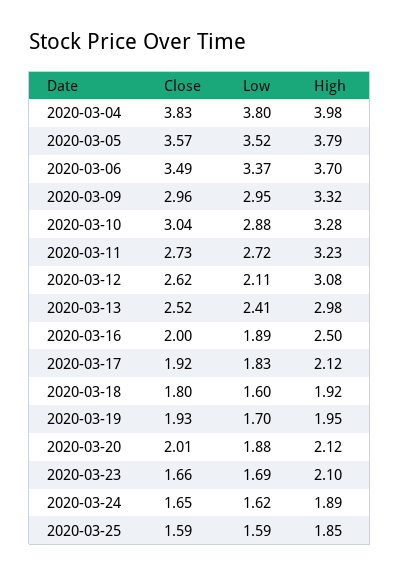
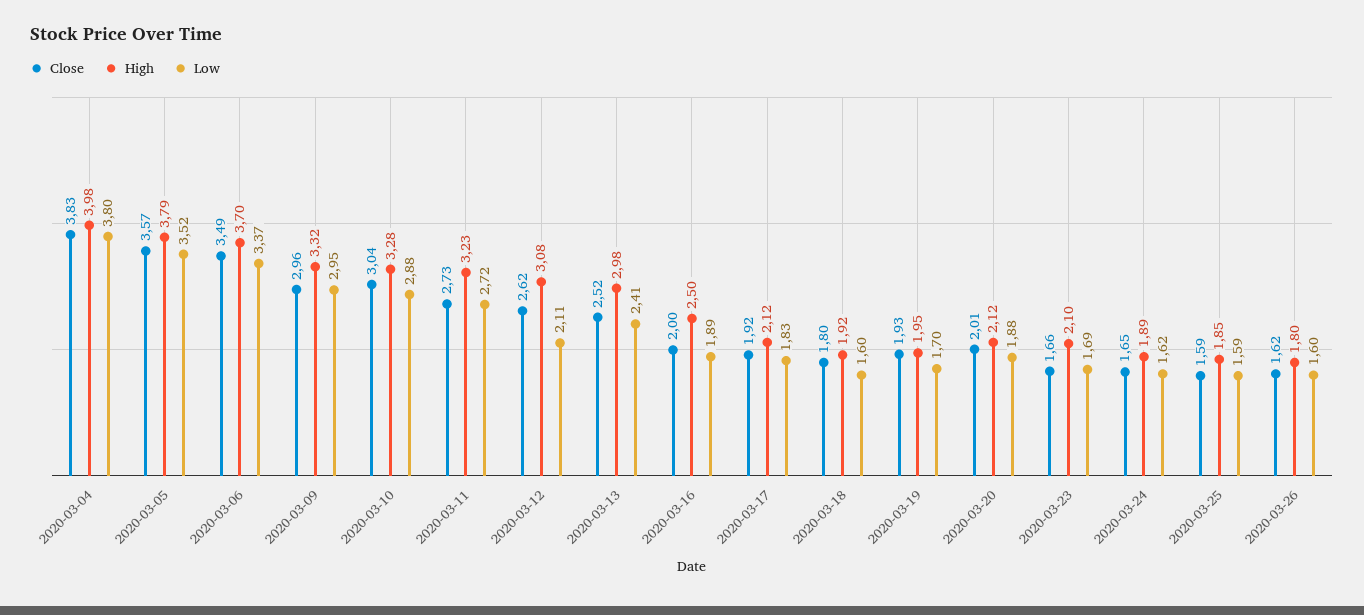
Close, 2020-03-26: none -> 1.62
High, 2020-03-26: none -> 1.8
Low, 2020-03-26: none -> 1.6

